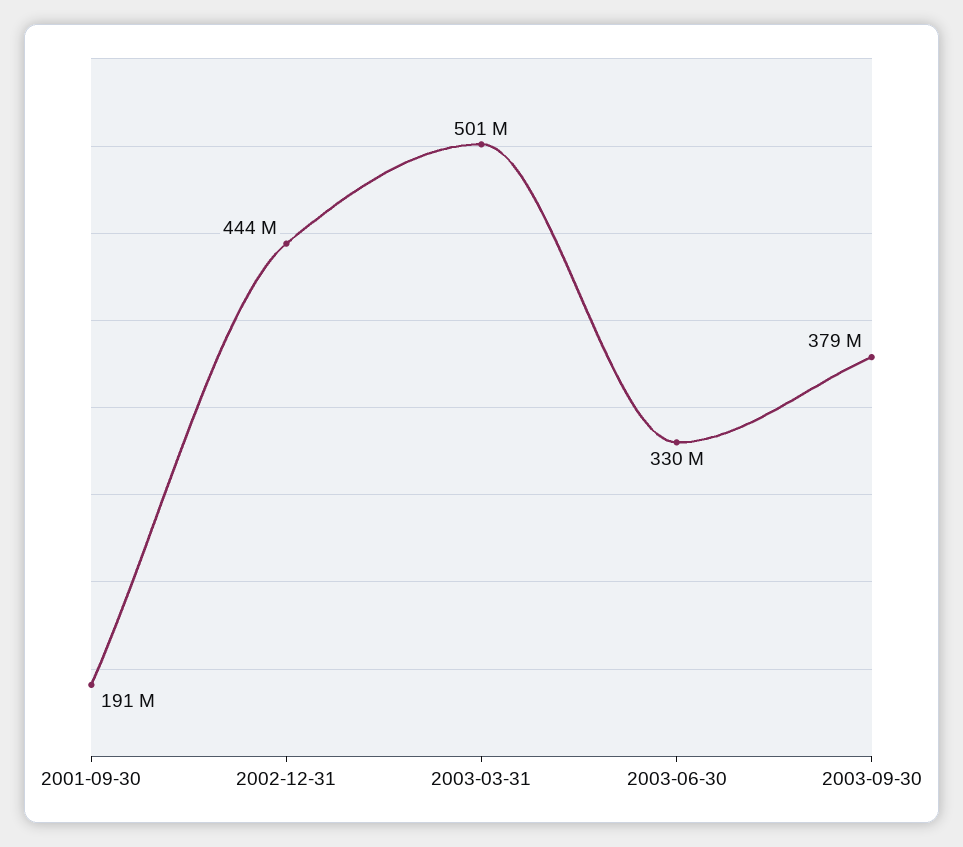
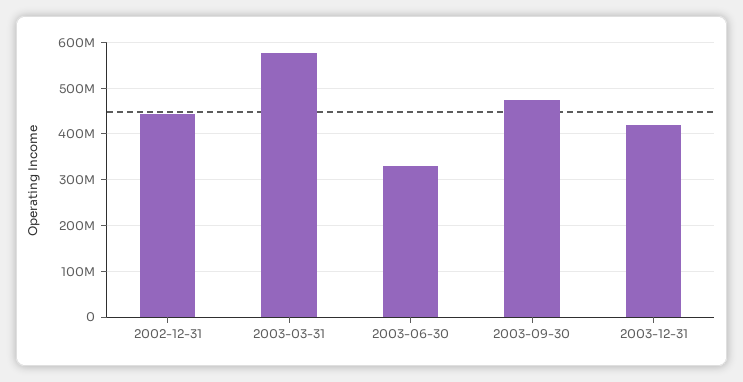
2001-09-30: 191000000 -> none
2003-03-31: 501000000 -> 580000000
2003-09-30: 379000000 -> 480000000
2003-12-31: none -> 420000000

